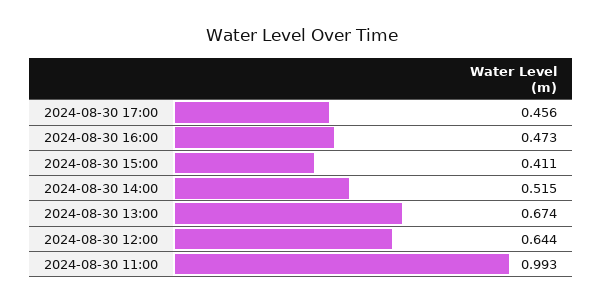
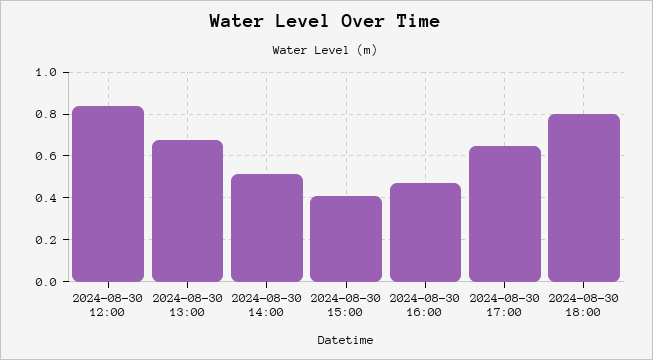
2024-08-30 17:00: 0.456 -> 0.65
2024-08-30 12:00: 0.644 -> 0.85
2024-08-30 11:00: 0.993 -> none
2024-08-30 18:00: none -> 0.8

